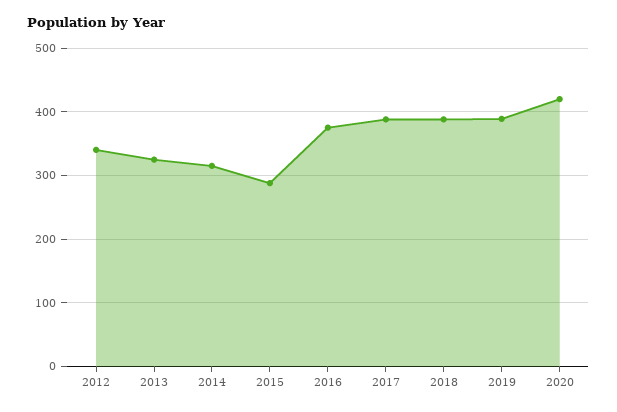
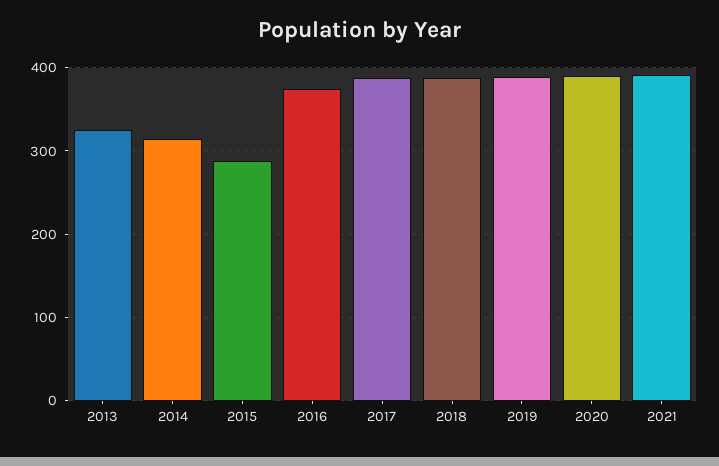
2012: 340 -> none
2020: 420 -> 390
2021: none -> 390

